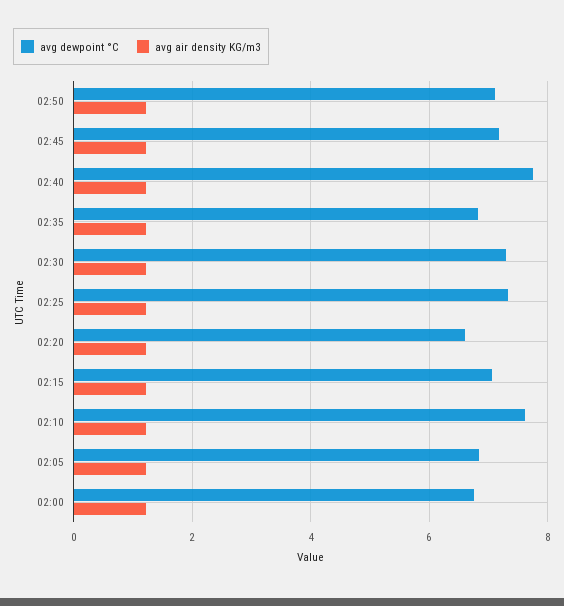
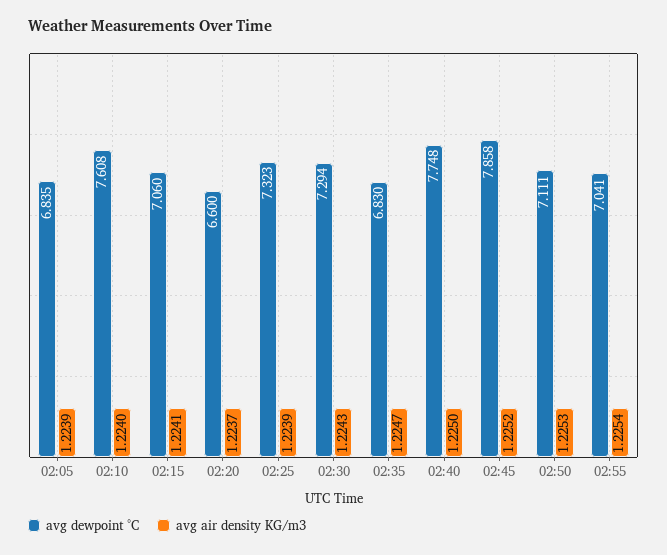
avg dewpoint °C, 02:45: 7.2 -> 7.858
avg dewpoint °C, 02:00: 6.8 -> none
avg air density KG/m3, 02:00: 1.2 -> none
avg dewpoint °C, 02:55: none -> 7.041
avg air density KG/m3, 02:55: none -> 1.2254

